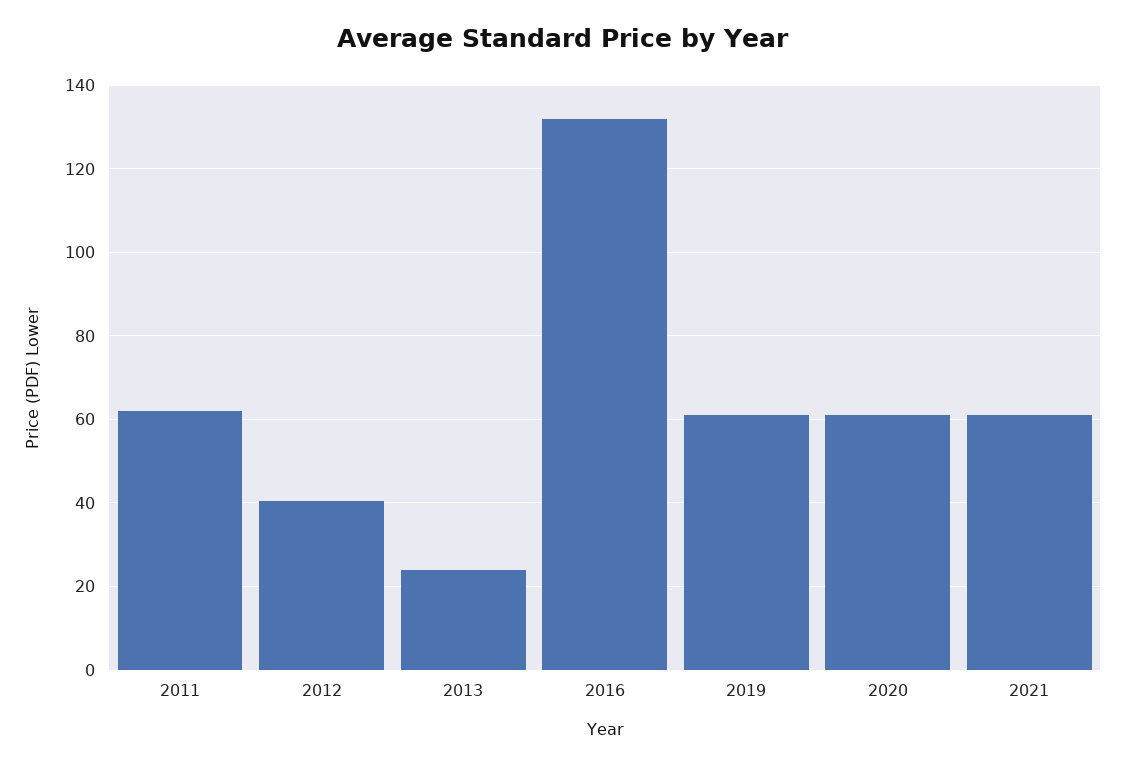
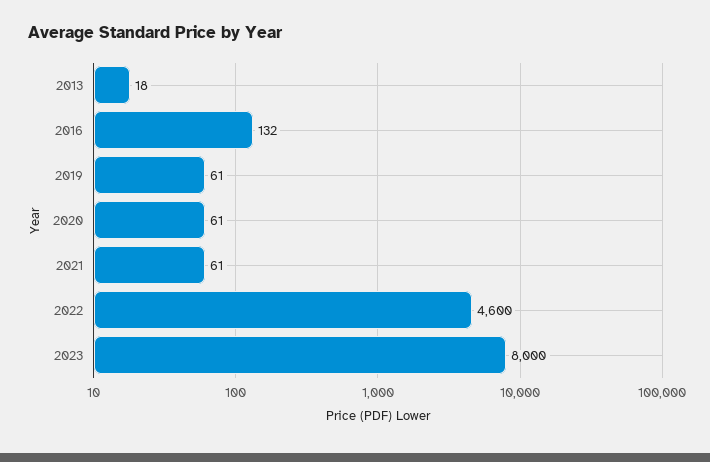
2011: 62 -> none
2012: 40 -> none
2013: 24 -> 18
2022: none -> 4600
2023: none -> 8000

